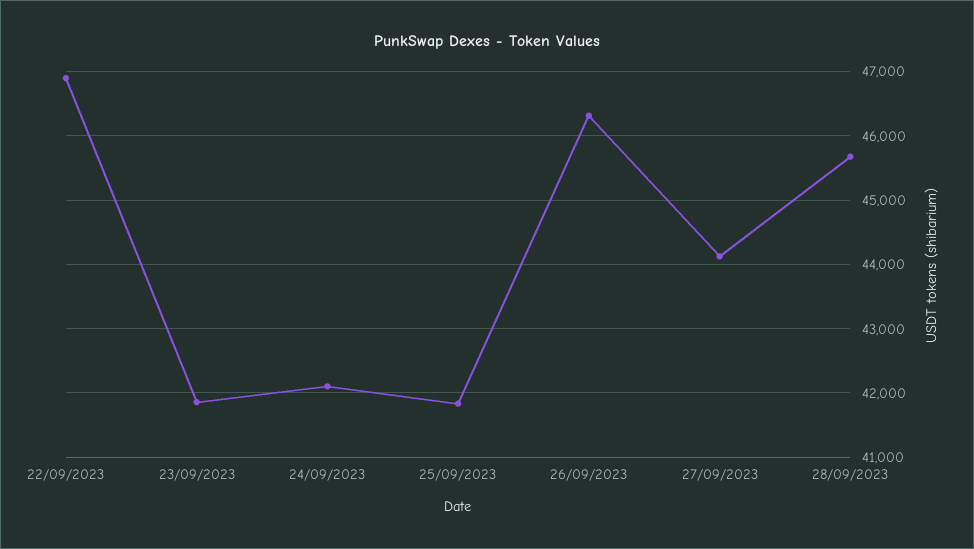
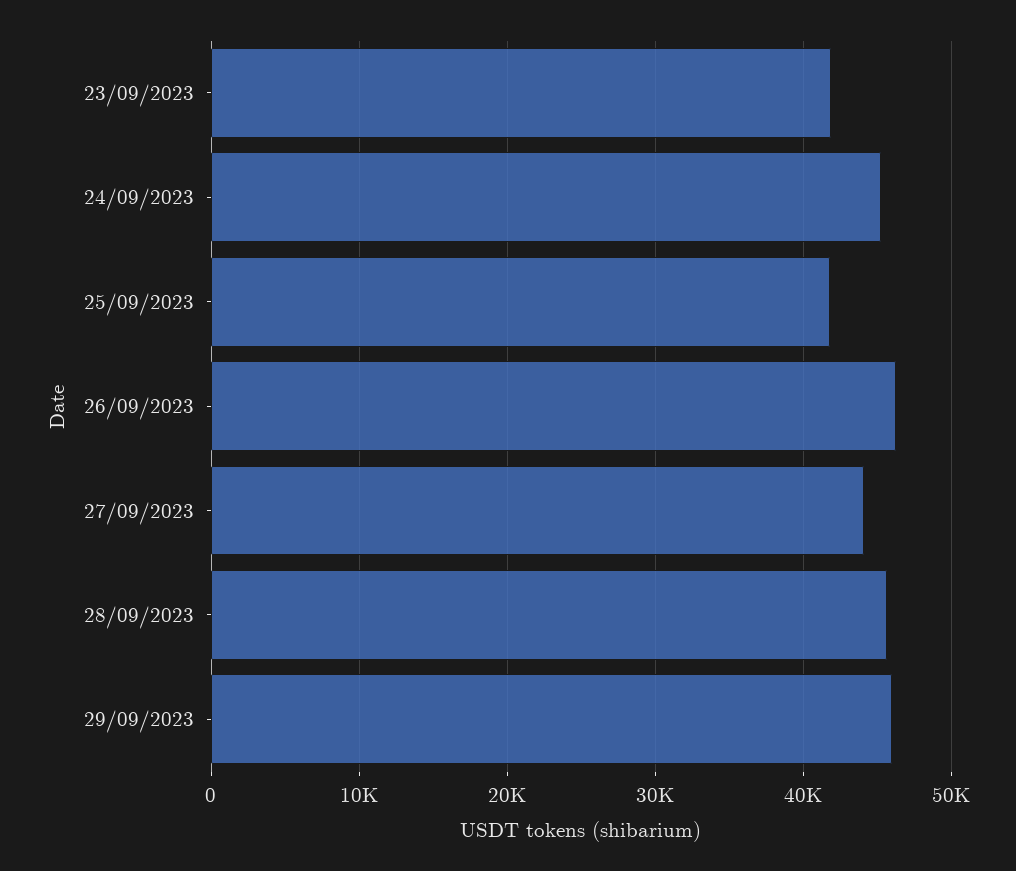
22/09/2023: 46900 -> none
24/09/2023: 42100 -> 45000
29/09/2023: none -> 46000

